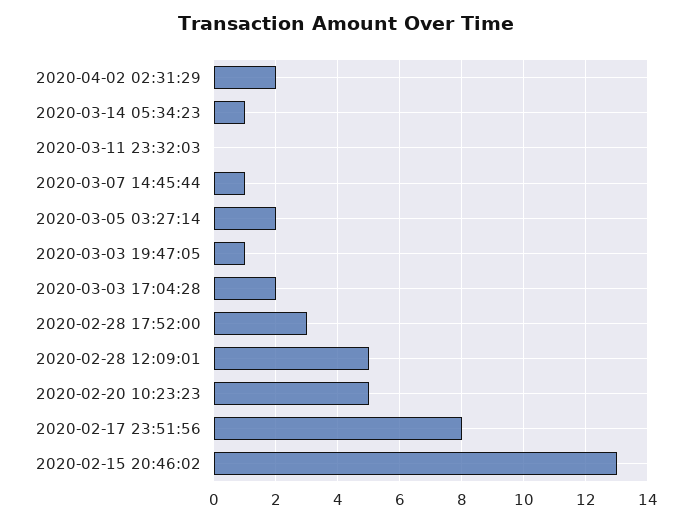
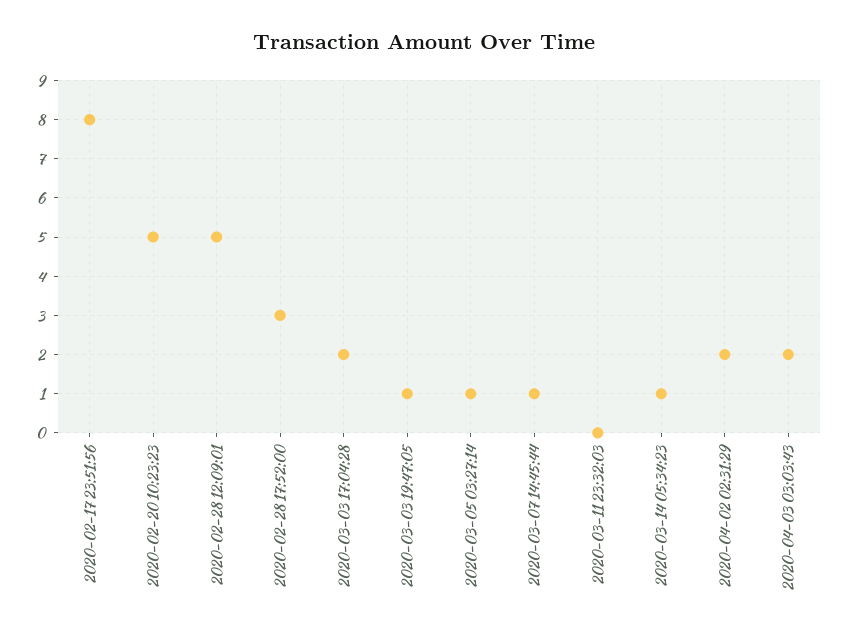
2020-03-05 03:27:14: 2 -> 1
2020-02-15 20:46:02: 13 -> none
2020-04-03 03:03:43: none -> 2

